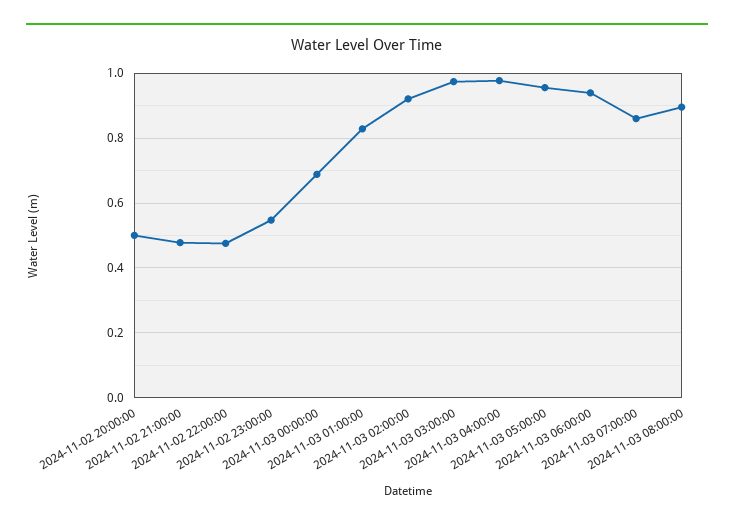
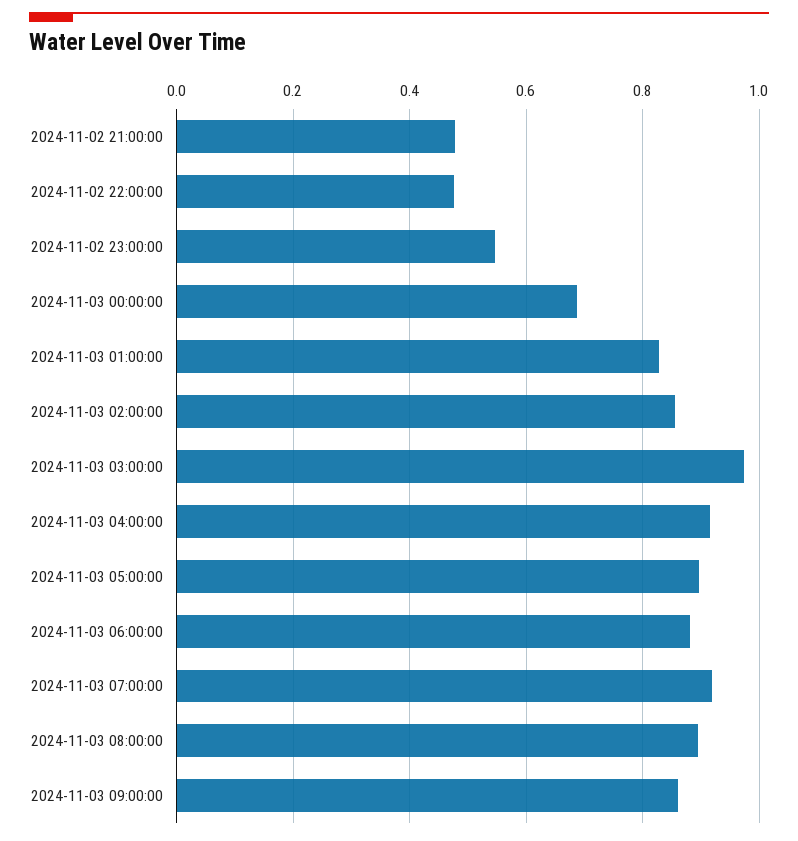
2024-11-02 20:00:00: 0.5 -> none
2024-11-03 02:00:00: 0.92 -> 0.86
2024-11-03 04:00:00: 0.98 -> 0.92
2024-11-03 05:00:00: 0.96 -> 0.9
2024-11-03 06:00:00: 0.94 -> 0.88
2024-11-03 07:00:00: 0.86 -> 0.92
2024-11-03 09:00:00: none -> 0.86

